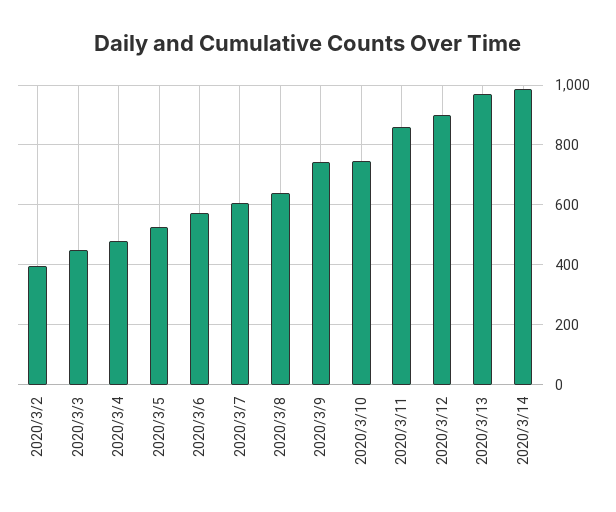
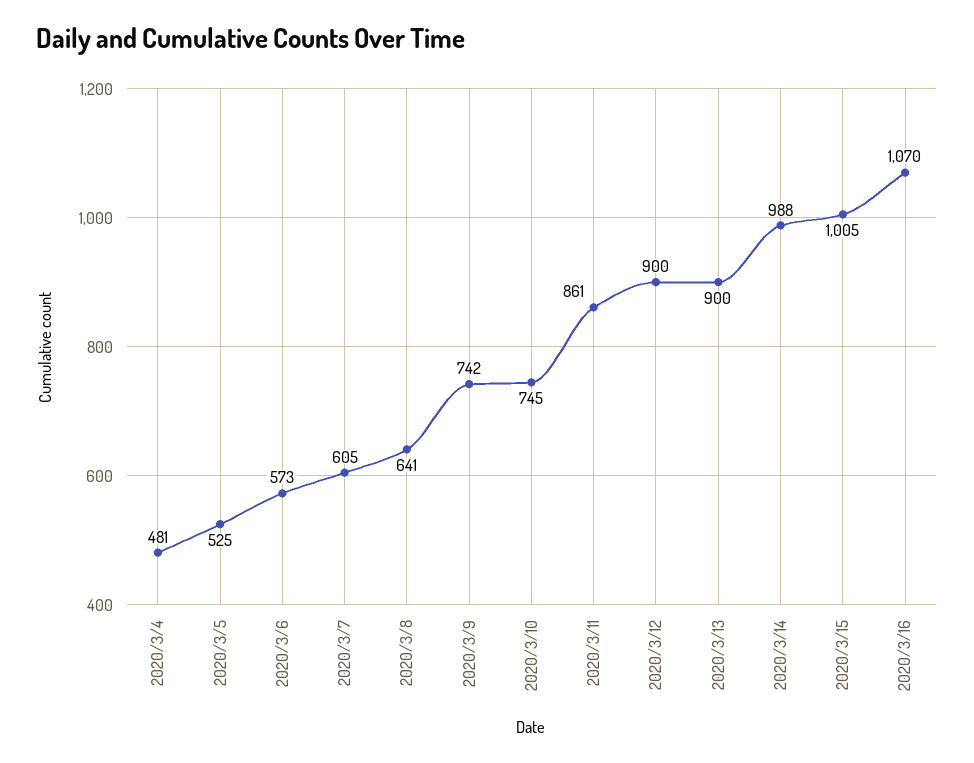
2020/3/2: 400 -> none
2020/3/3: 450 -> none
2020/3/13: 975 -> 900
2020/3/15: none -> 1005
2020/3/16: none -> 1070

